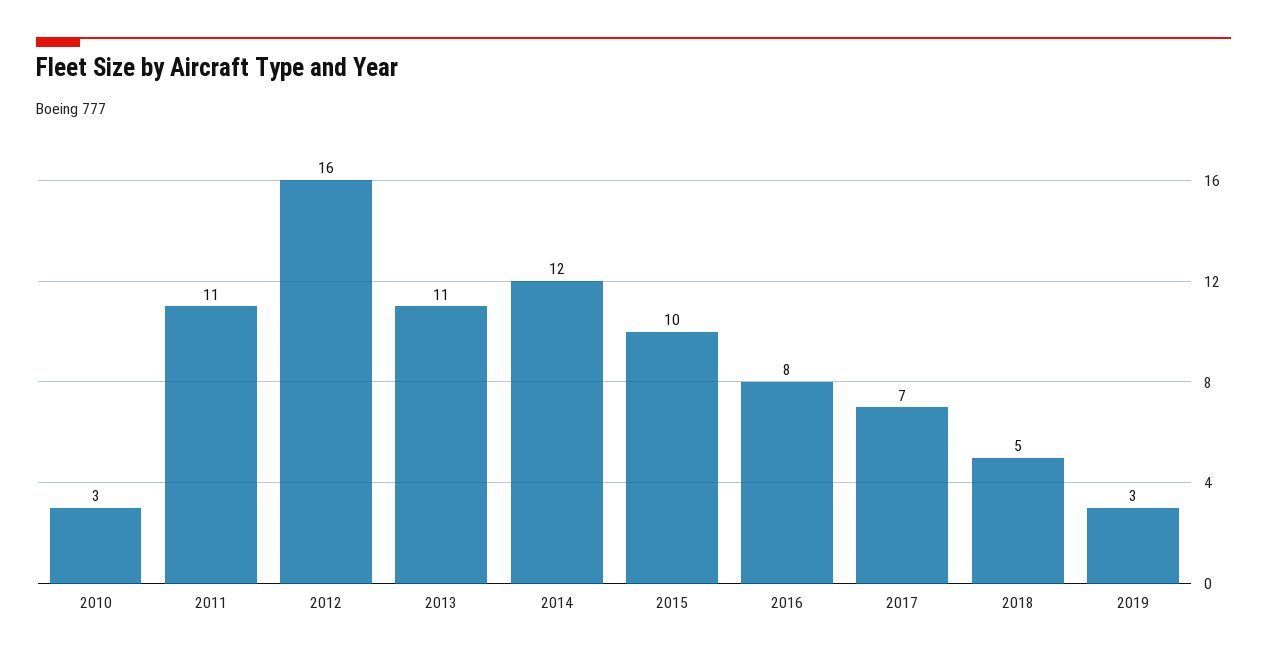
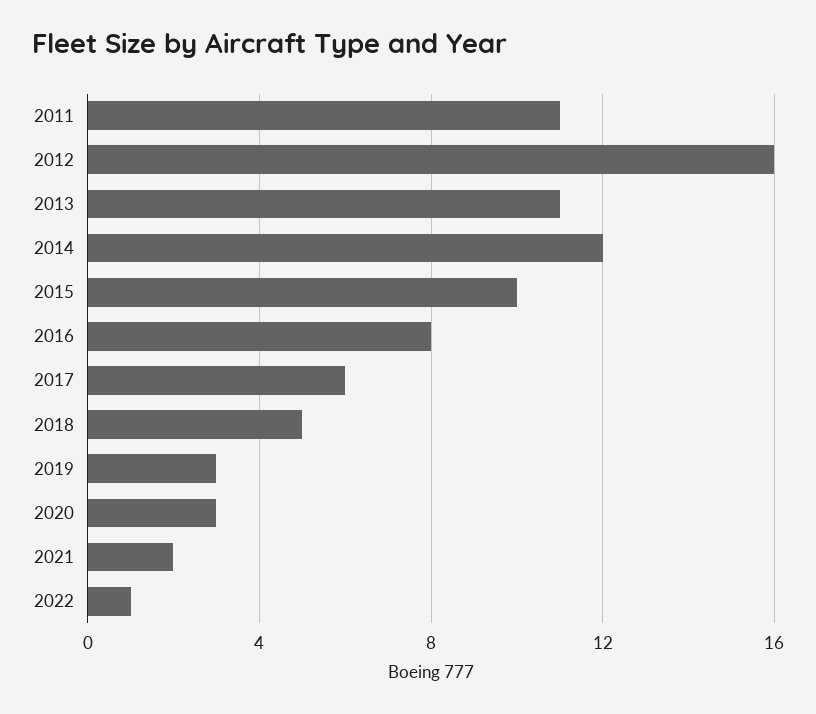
2010: 3 -> none
2017: 7 -> 6
2020: none -> 3
2021: none -> 2
2022: none -> 1

